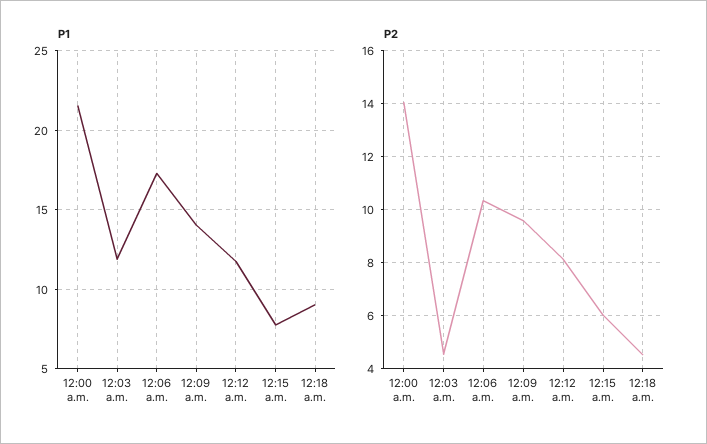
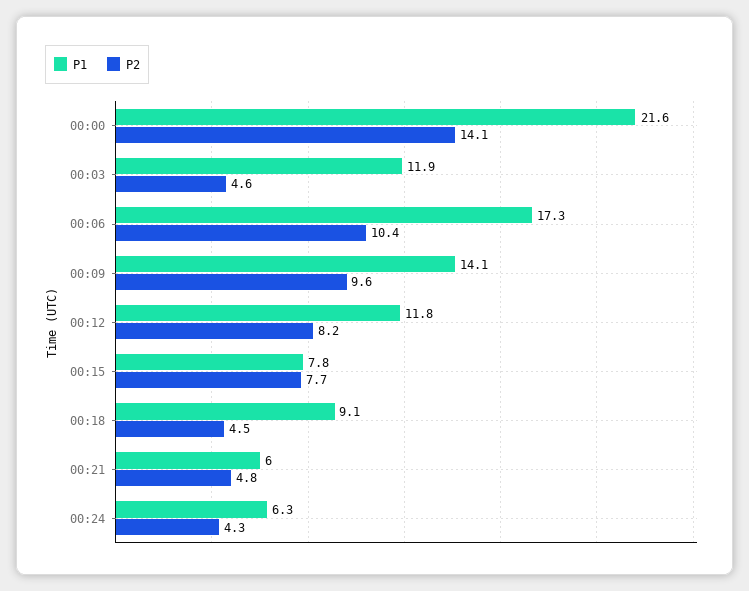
P2, 12:15 a.m.: 6 -> 7.7
P1, 00:21: none -> 6
P2, 00:21: none -> 4.8
P1, 00:24: none -> 6.3
P2, 00:24: none -> 4.3

